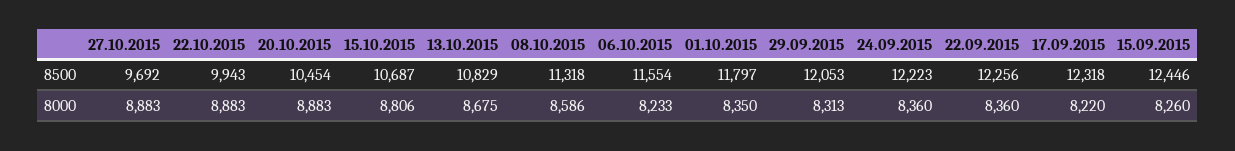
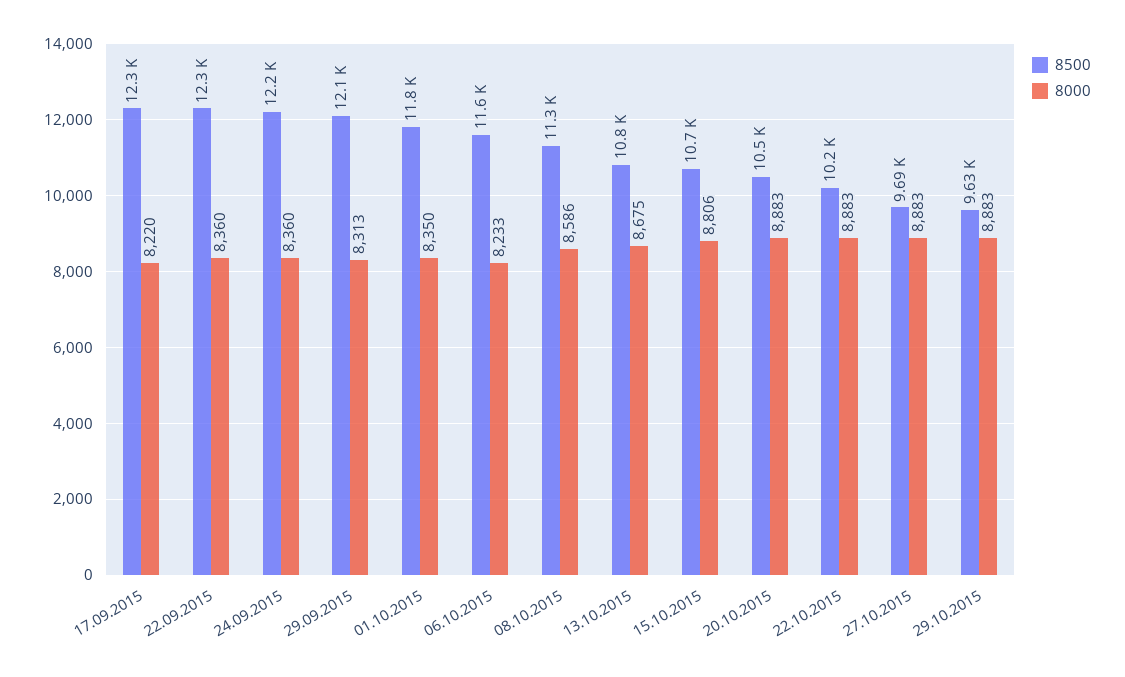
8500, 22.10.2015: 9943 -> 10200
8500, 15.09.2015: 12446 -> none
8000, 15.09.2015: 8260 -> none
8500, 29.10.2015: none -> 9630
8000, 29.10.2015: none -> 8883

